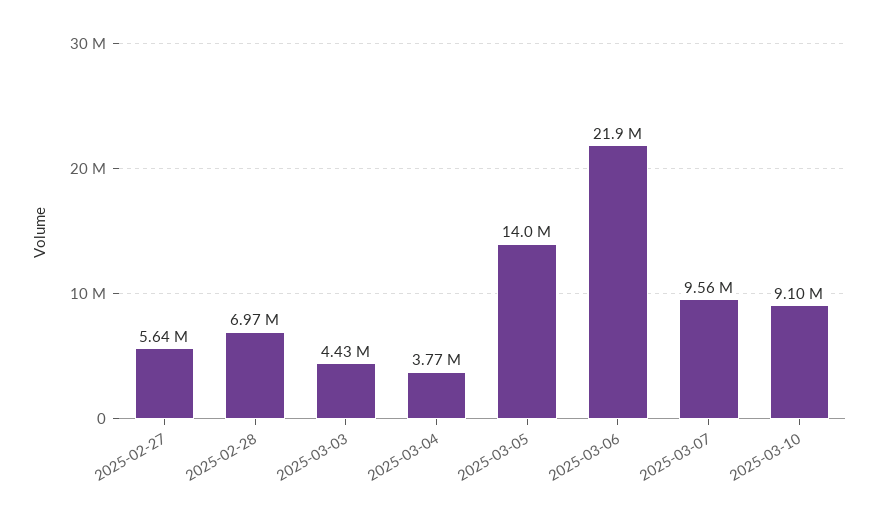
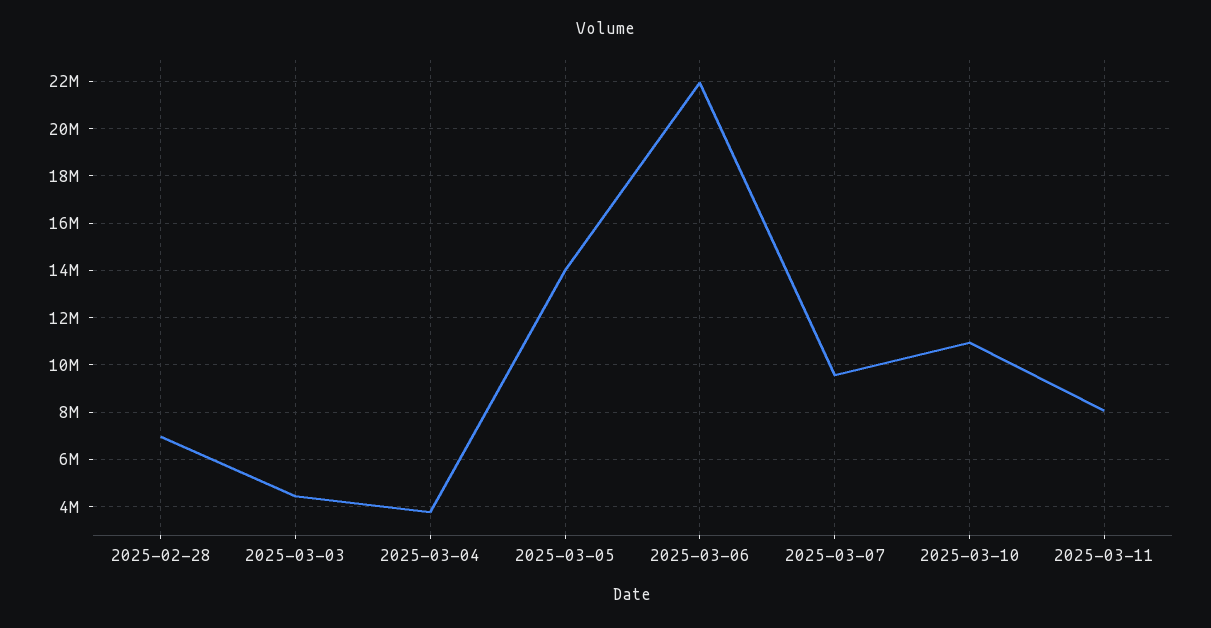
2025-02-27: 5640000 -> none
2025-03-10: 9100000 -> 11000000
2025-03-11: none -> 8000000

